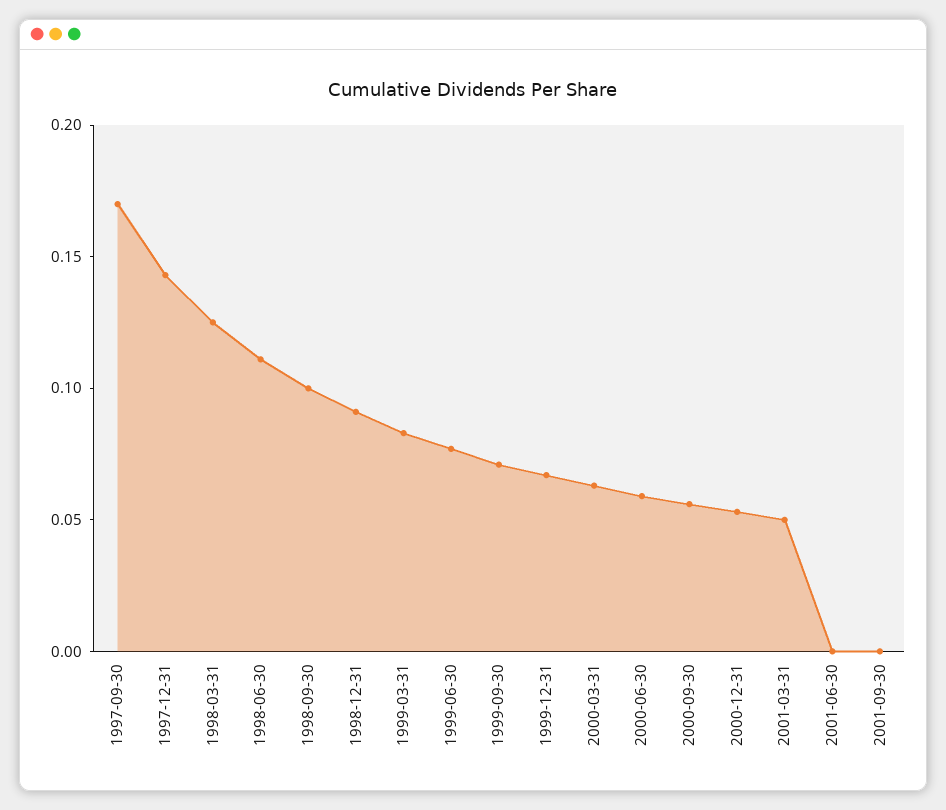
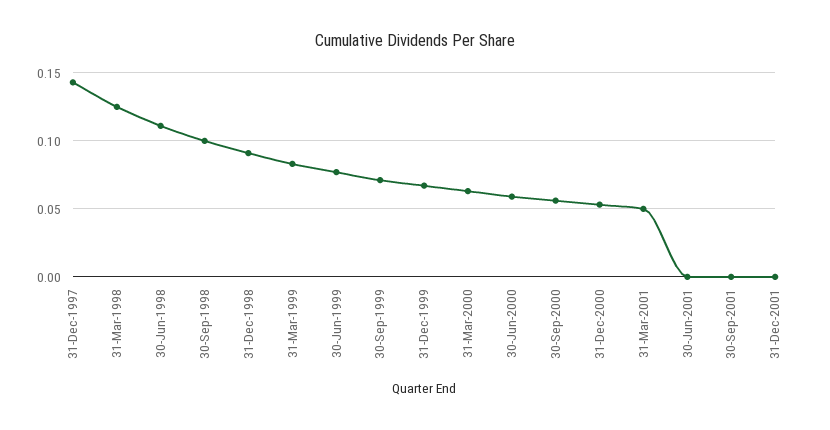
1997-09-30: 0.17 -> none
31-Dec-2001: none -> 0

